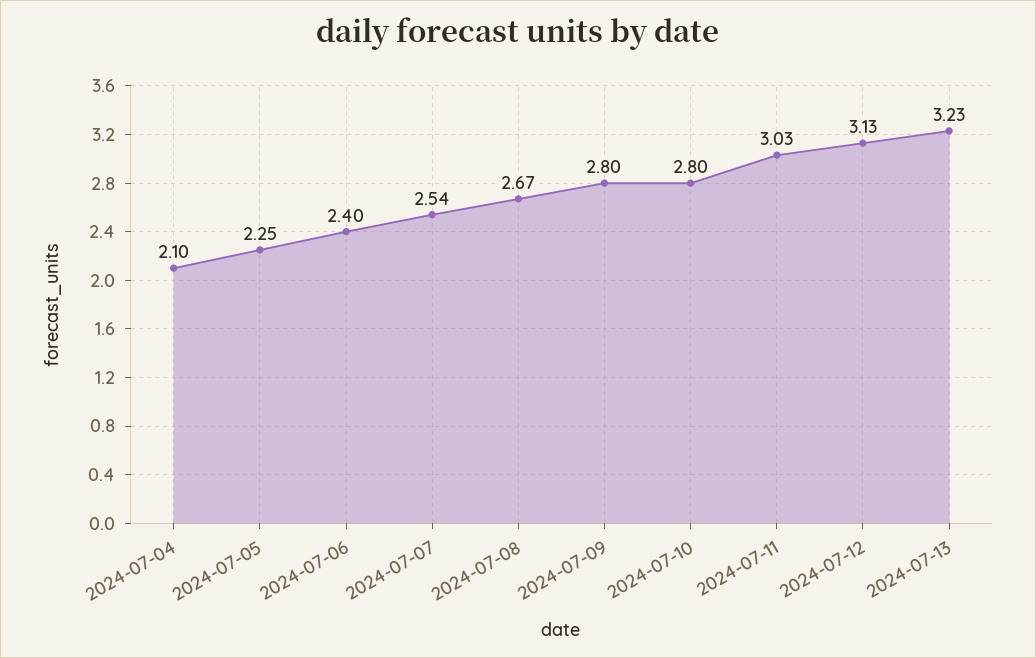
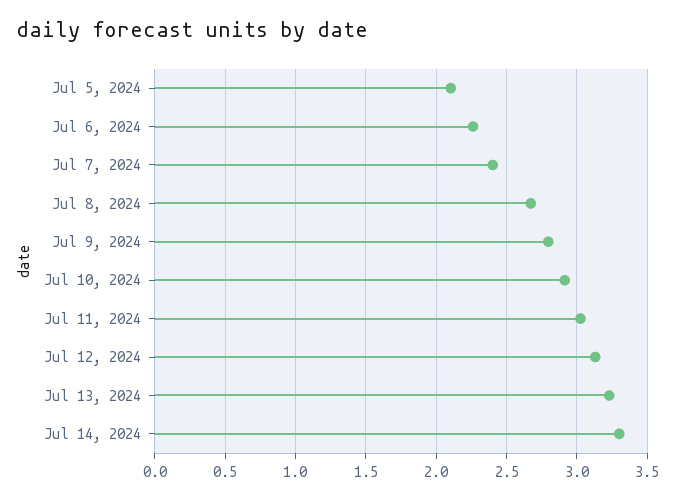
2024-07-04: 2.1 -> none
2024-07-05: 2.25 -> 2.1
2024-07-06: 2.4 -> 2.25
2024-07-07: 2.54 -> 2.4
2024-07-10: 2.8 -> 2.9
Jul 14, 2024: none -> 3.3

